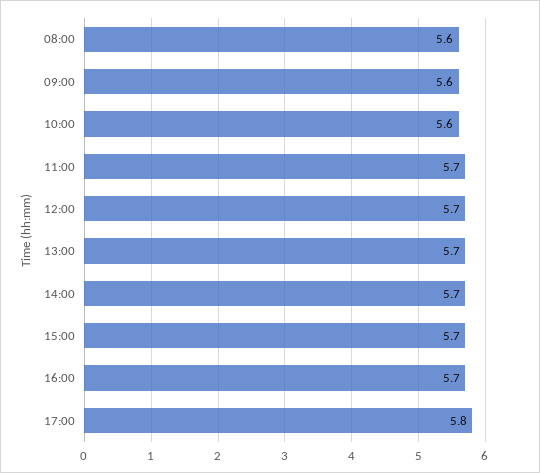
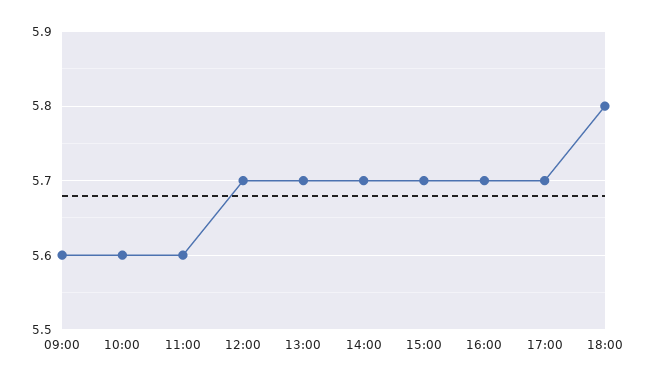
08:00: 5.6 -> none
11:00: 5.7 -> 5.6
17:00: 5.8 -> 5.7
18:00: none -> 5.8

